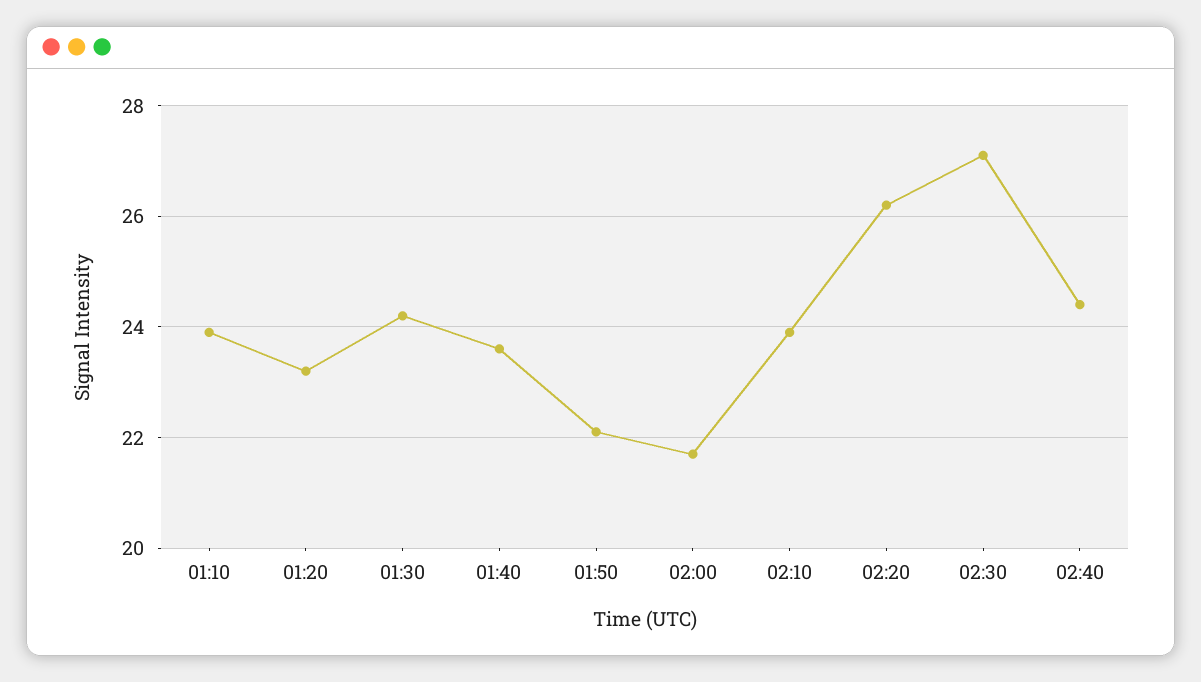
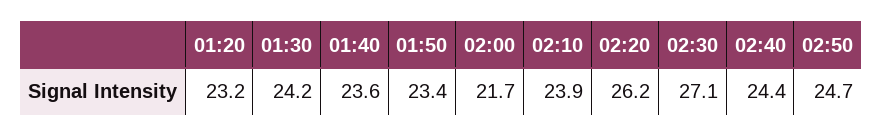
01:10: 24 -> none
01:50: 22 -> 23.4
02:50: none -> 24.7

